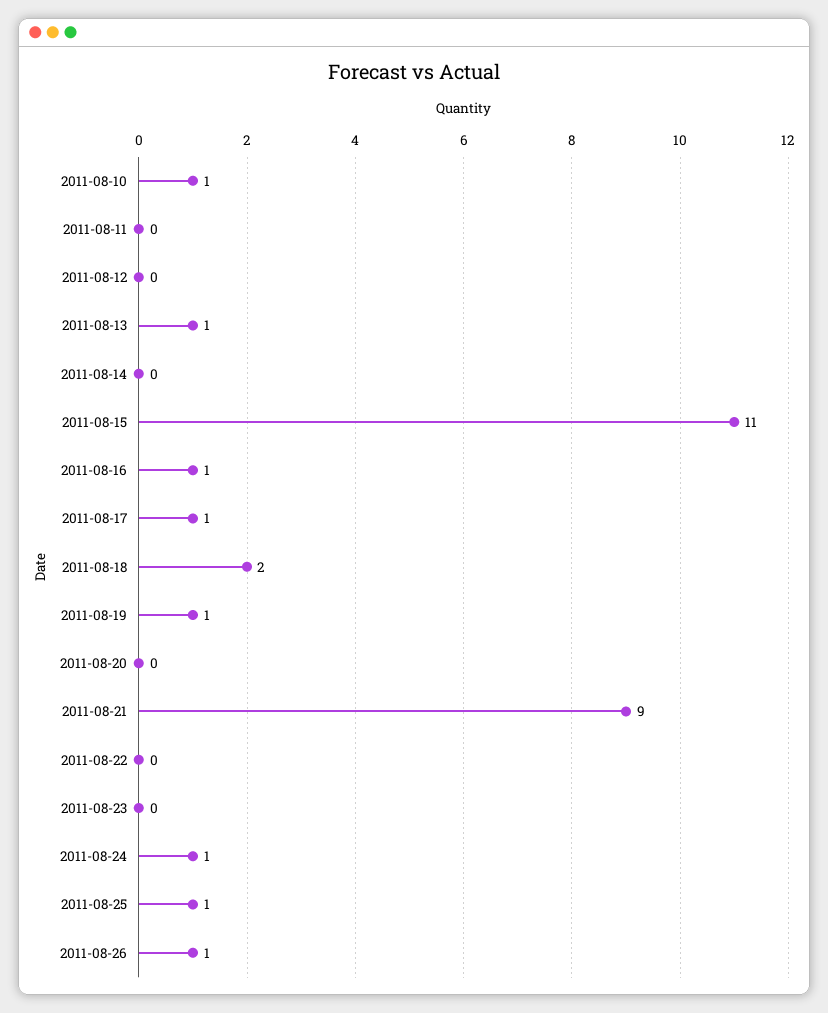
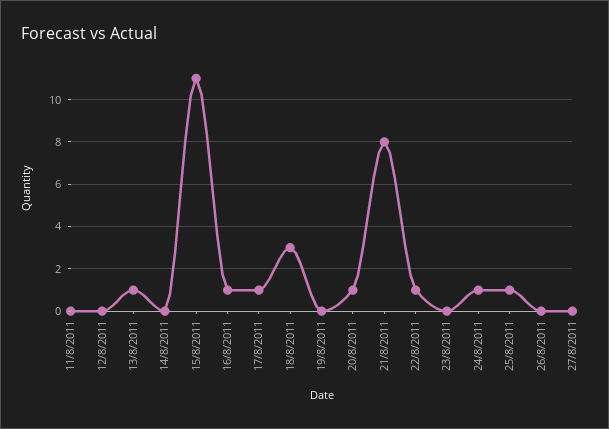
2011-08-10: 1 -> none
2011-08-18: 2 -> 3
2011-08-19: 1 -> 0
2011-08-20: 0 -> 1
2011-08-21: 9 -> 8
2011-08-22: 0 -> 1
2011-08-26: 1 -> 0
27/8/2011: none -> 0

